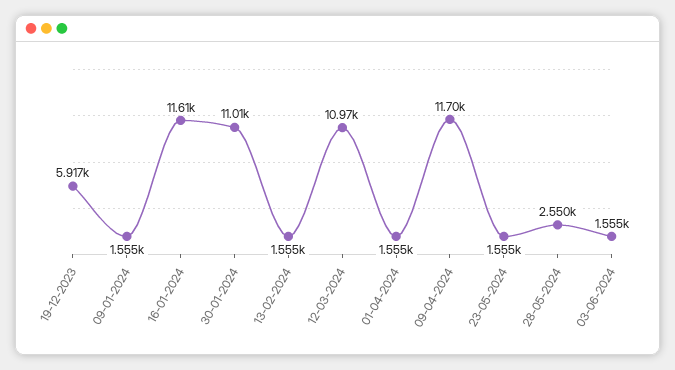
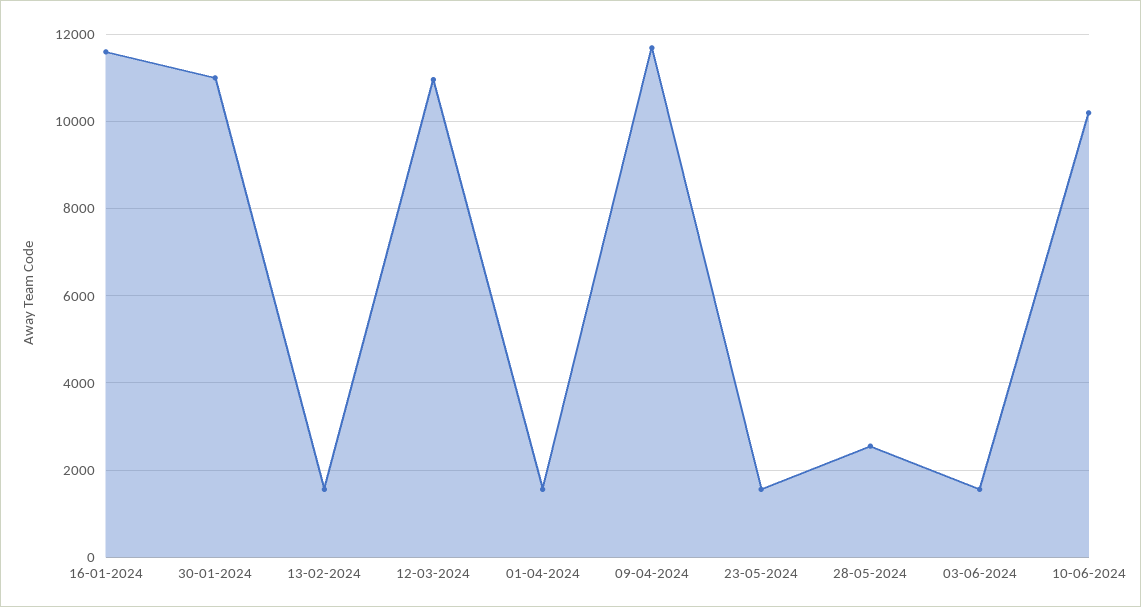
19-12-2023: 5917 -> none
09-01-2024: 1555 -> none
10-06-2024: none -> 10200

